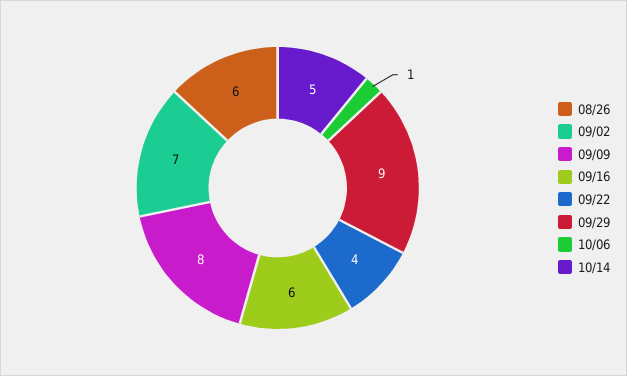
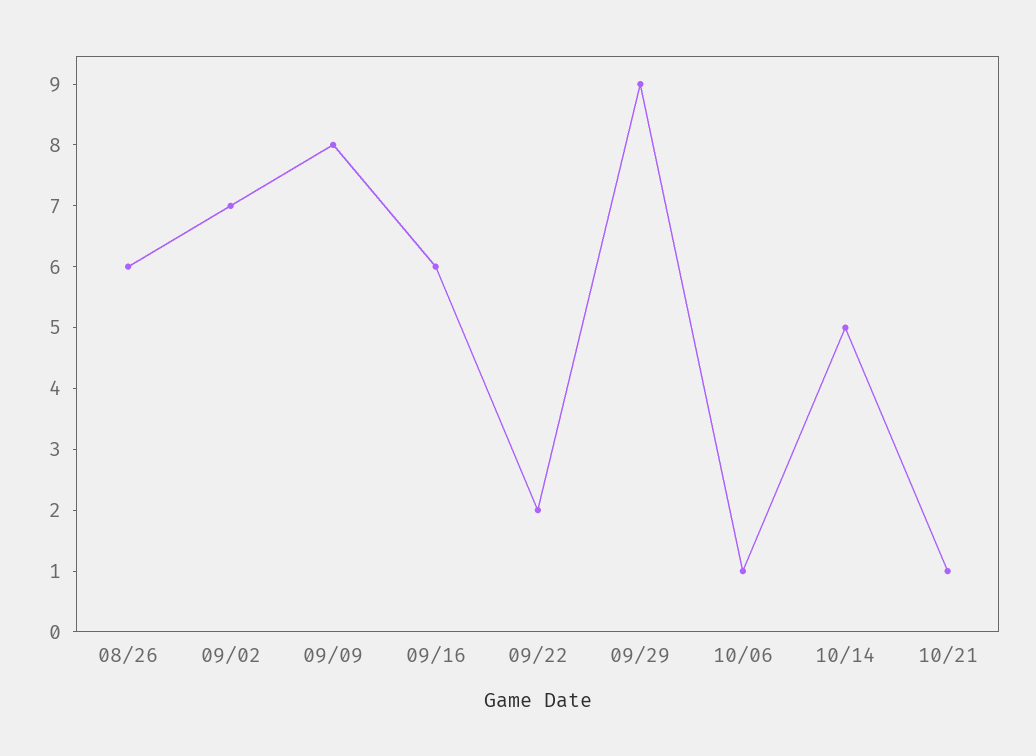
09/22: 4 -> 2
10/21: none -> 1

